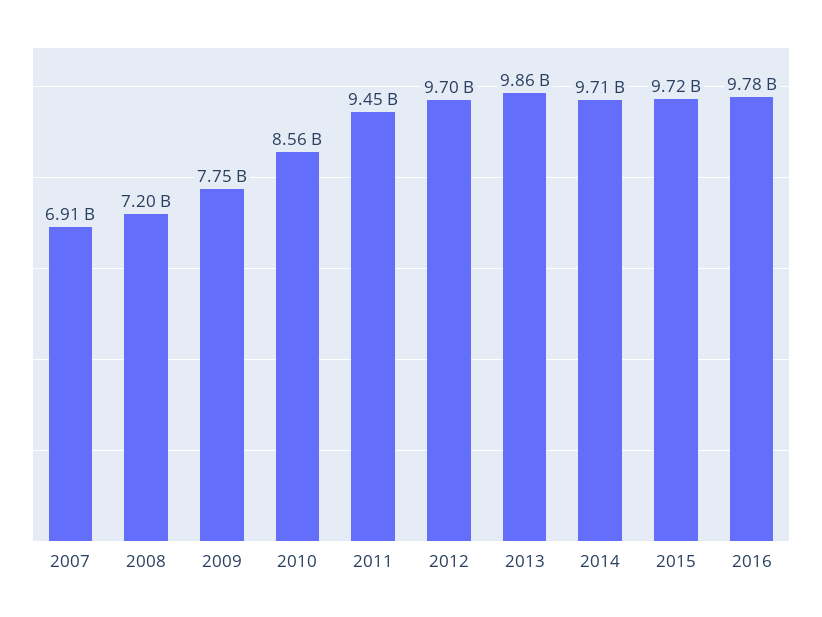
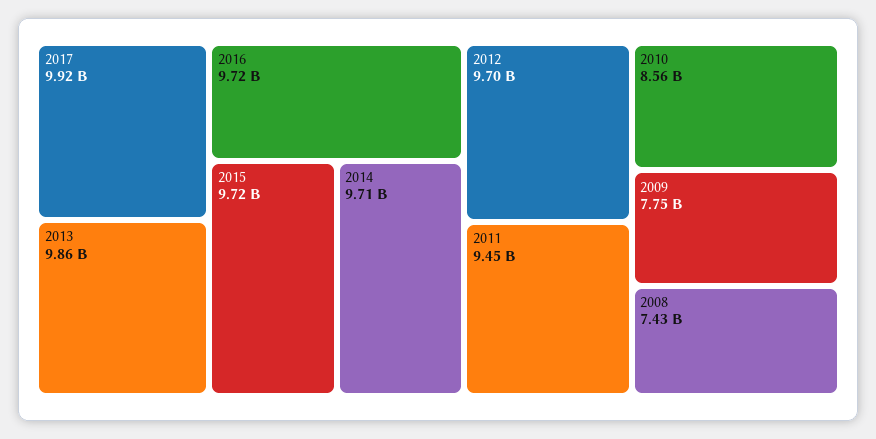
2007: 6910000000 -> none
2008: 7200000000 -> 7430000000
2016: 9780000000 -> 9720000000
2017: none -> 9920000000

